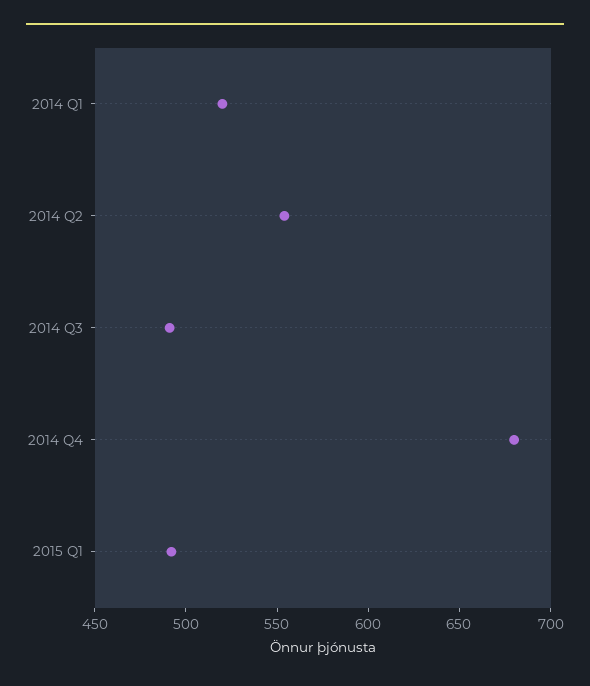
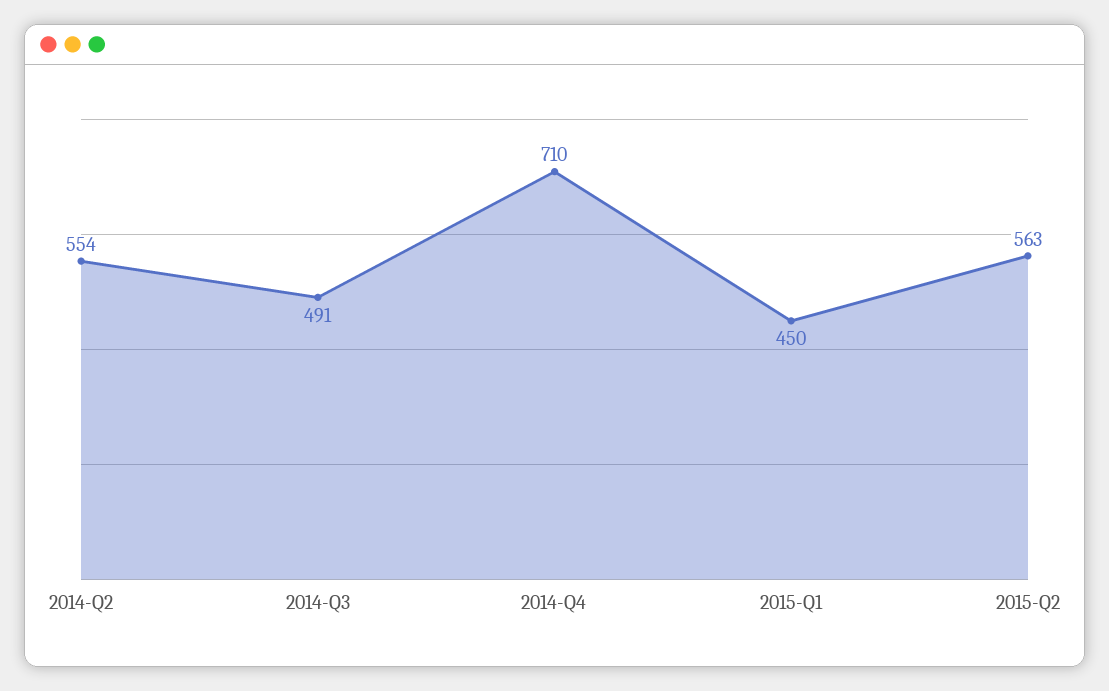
2014 Q1: 520 -> none
2014 Q4: 680 -> 710
2015 Q1: 490 -> 450
2015-Q2: none -> 563

